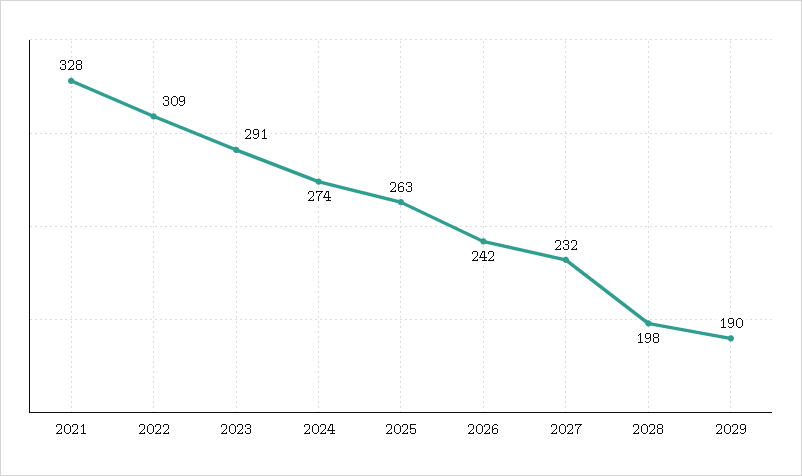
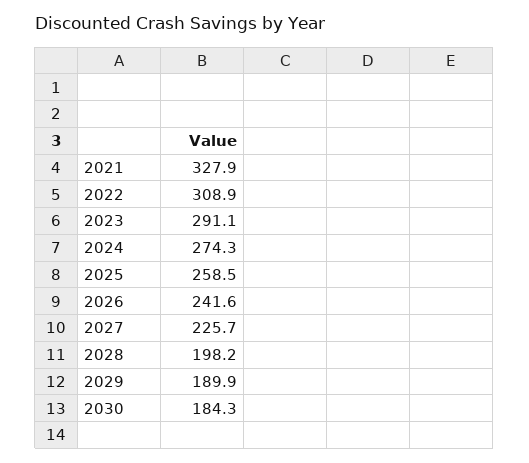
2025: 263 -> 258.5
2027: 232 -> 225.7
2030: none -> 184.3

